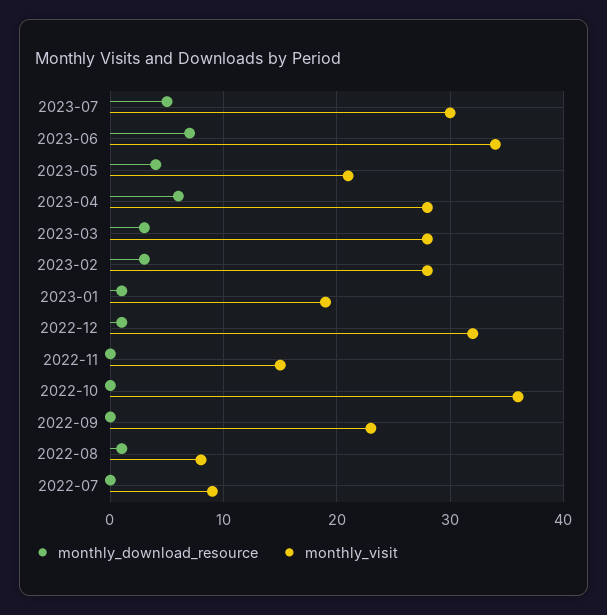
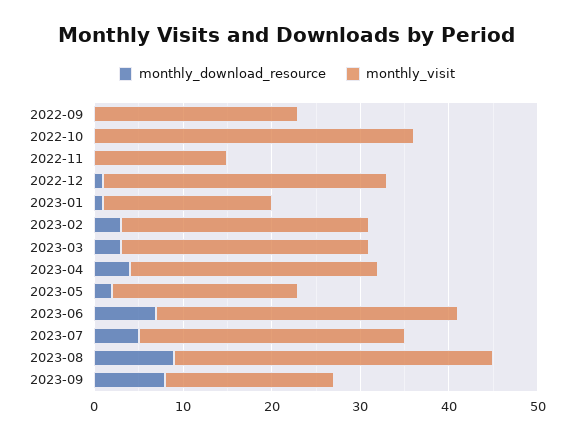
monthly_download_resource, 2023-05: 4 -> 2
monthly_download_resource, 2023-04: 6 -> 4
monthly_download_resource, 2022-08: 1 -> none
monthly_visit, 2022-08: 8 -> none
monthly_download_resource, 2022-07: 0 -> none
monthly_visit, 2022-07: 9 -> none
monthly_download_resource, 2023-08: none -> 9
monthly_visit, 2023-08: none -> 36
monthly_download_resource, 2023-09: none -> 8
monthly_visit, 2023-09: none -> 19

